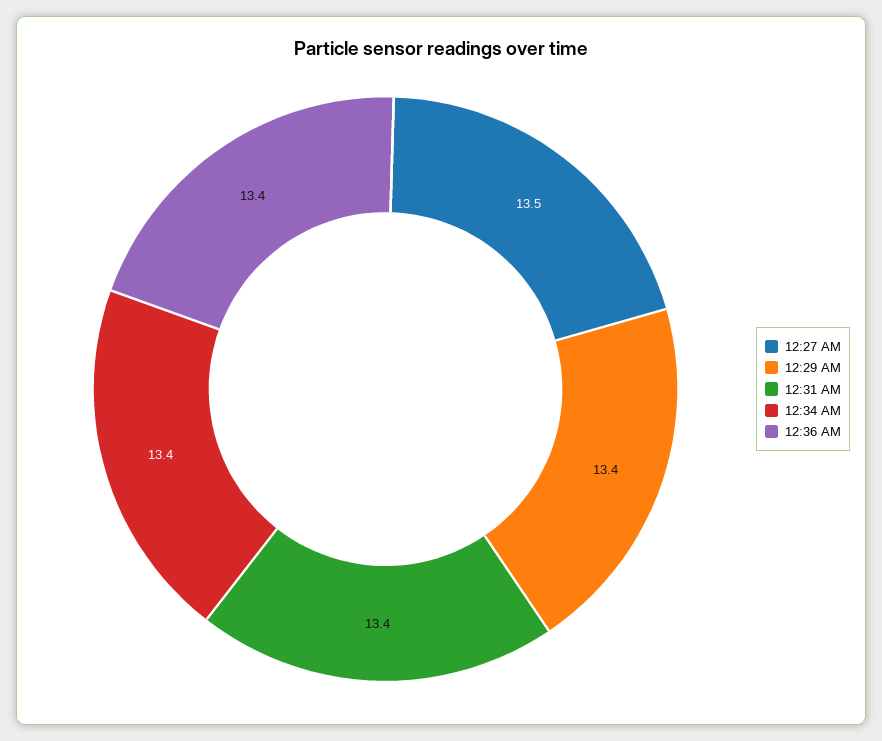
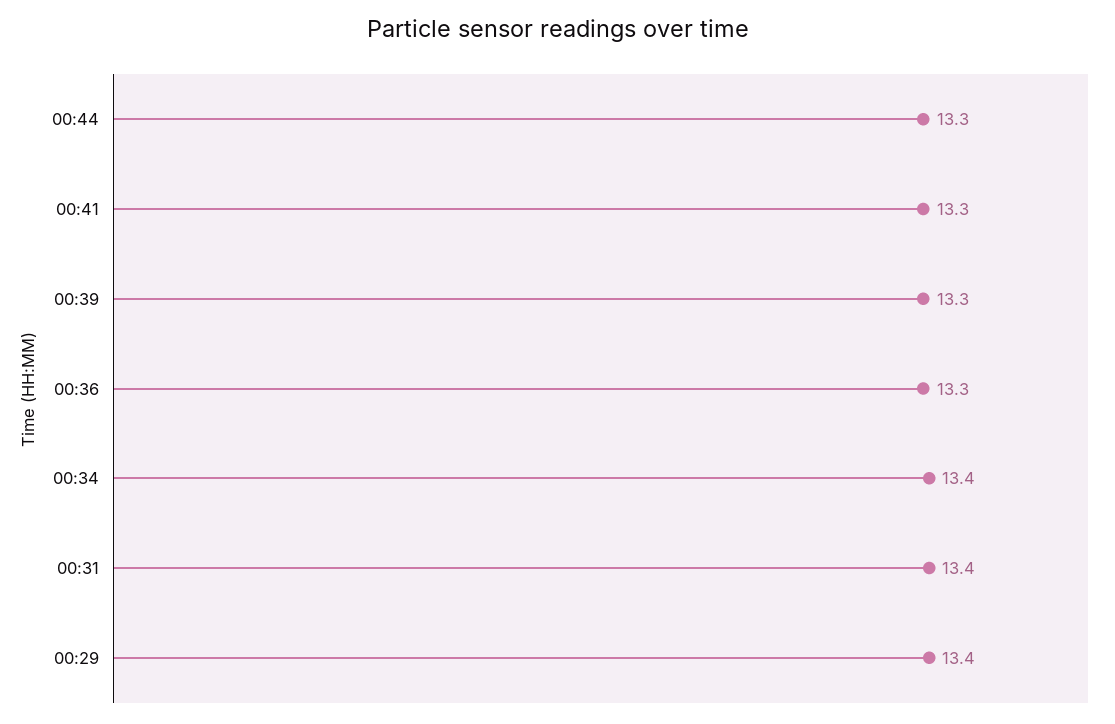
12:27 AM: 13.5 -> none
12:36 AM: 13.4 -> 13.3
00:44: none -> 13.3
00:41: none -> 13.3
00:39: none -> 13.3

